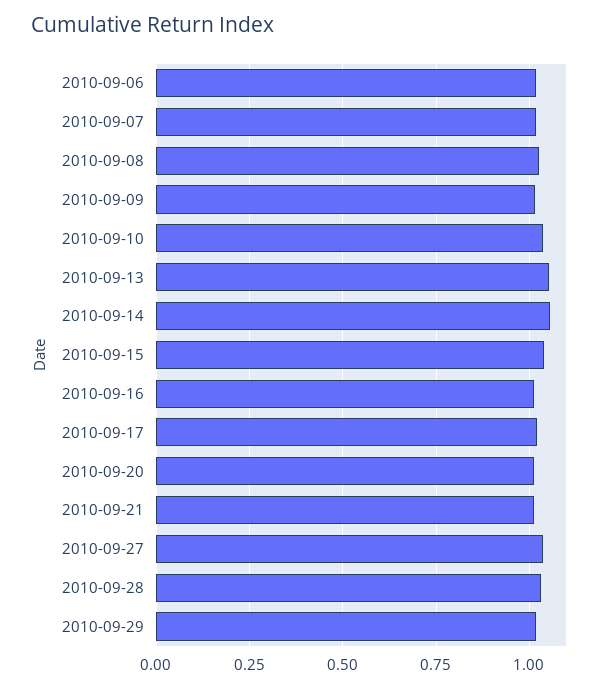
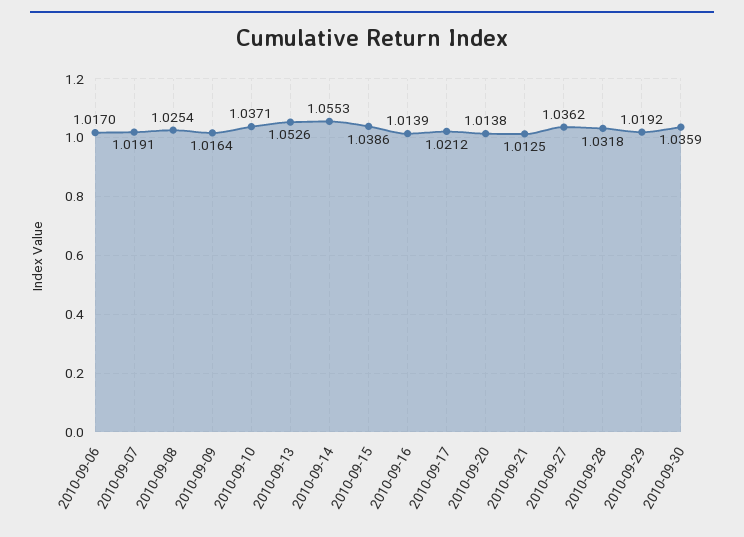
2010-09-30: none -> 1.0359

